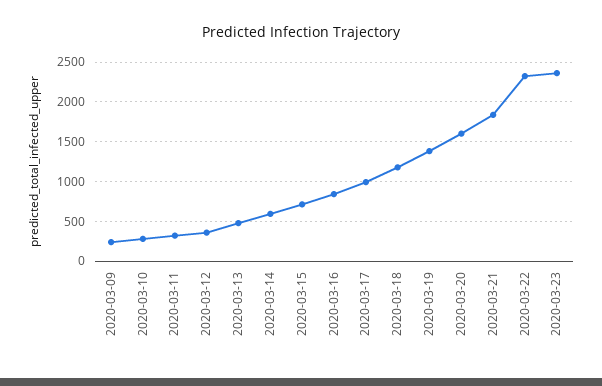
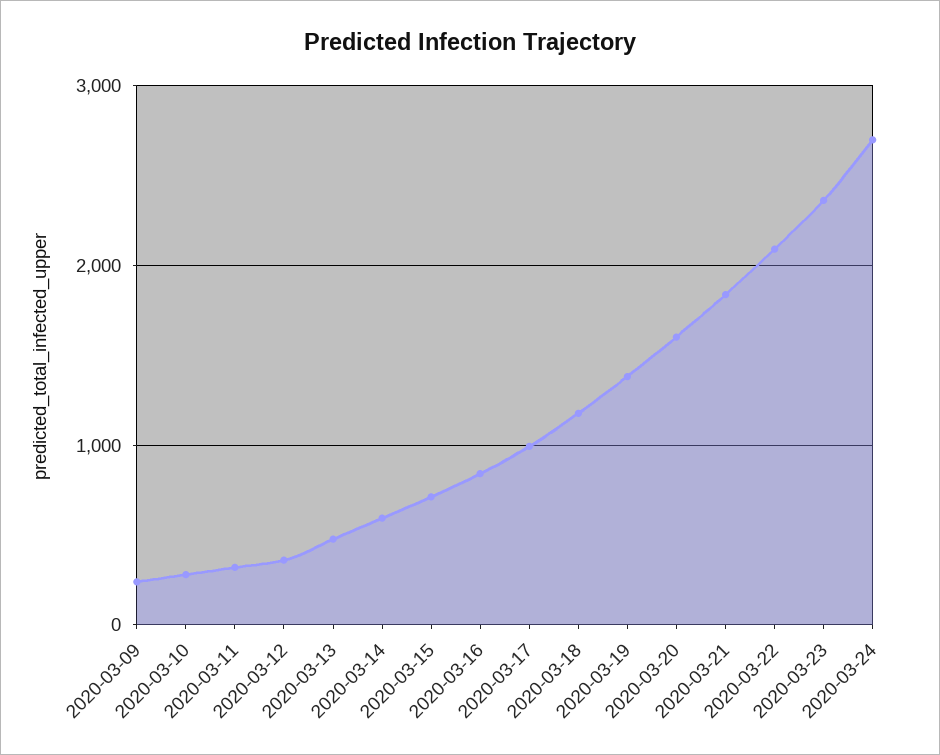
2020-03-22: 2300 -> 2100
2020-03-24: none -> 2700

